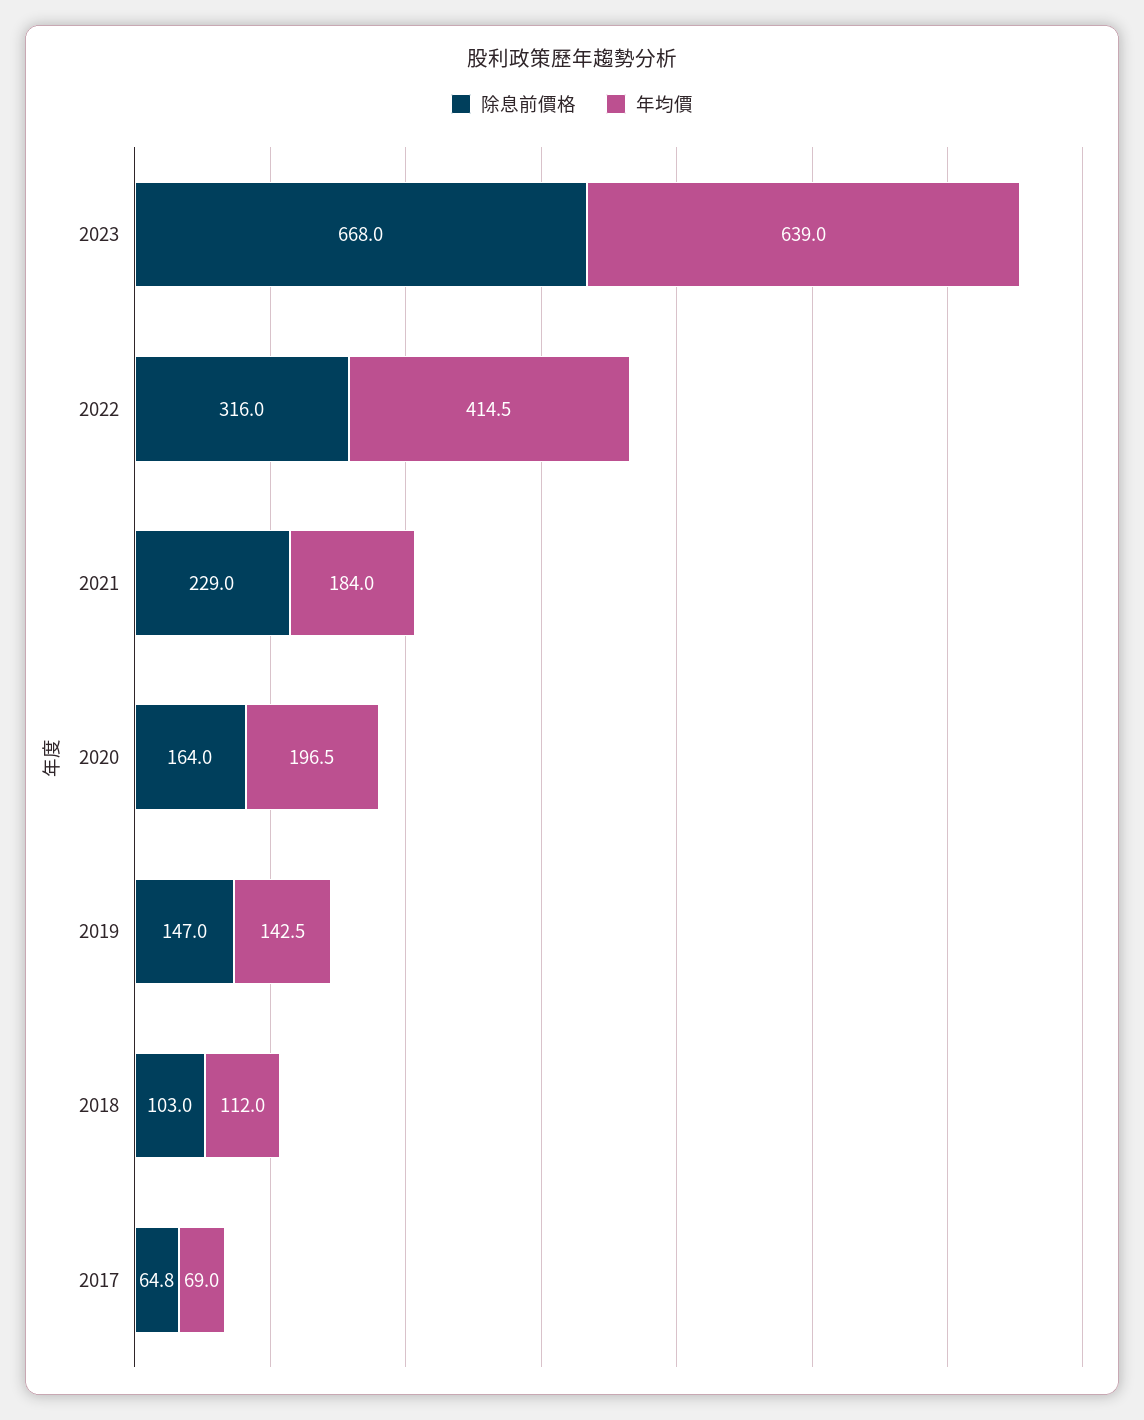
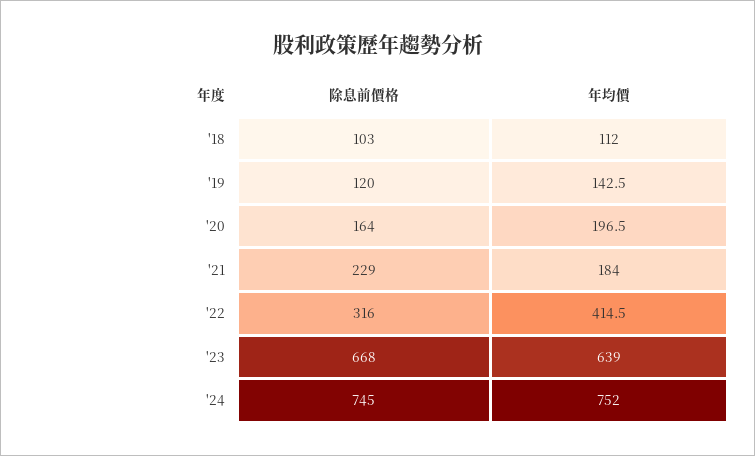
除息前價格, 2019: 147 -> 120
除息前價格, 2017: 64.8 -> none
年均價, 2017: 69 -> none
除息前價格, '24: none -> 745
年均價, '24: none -> 752

